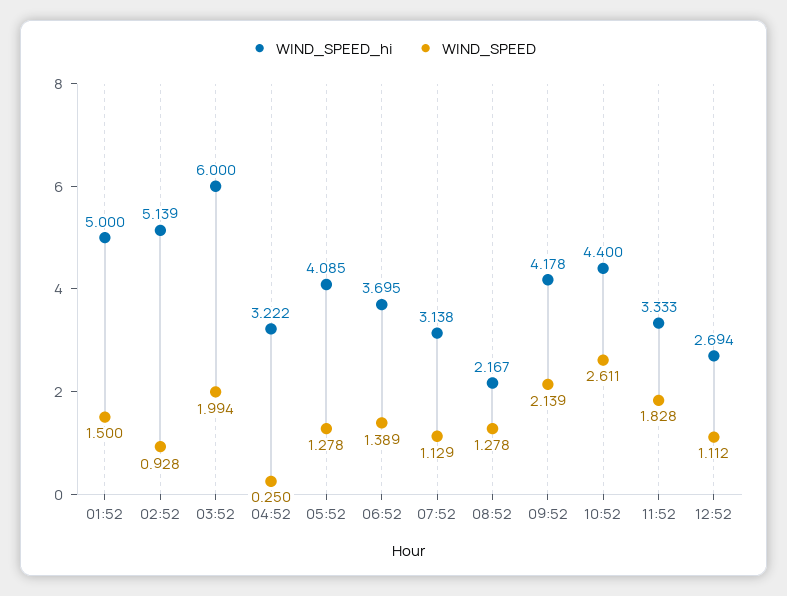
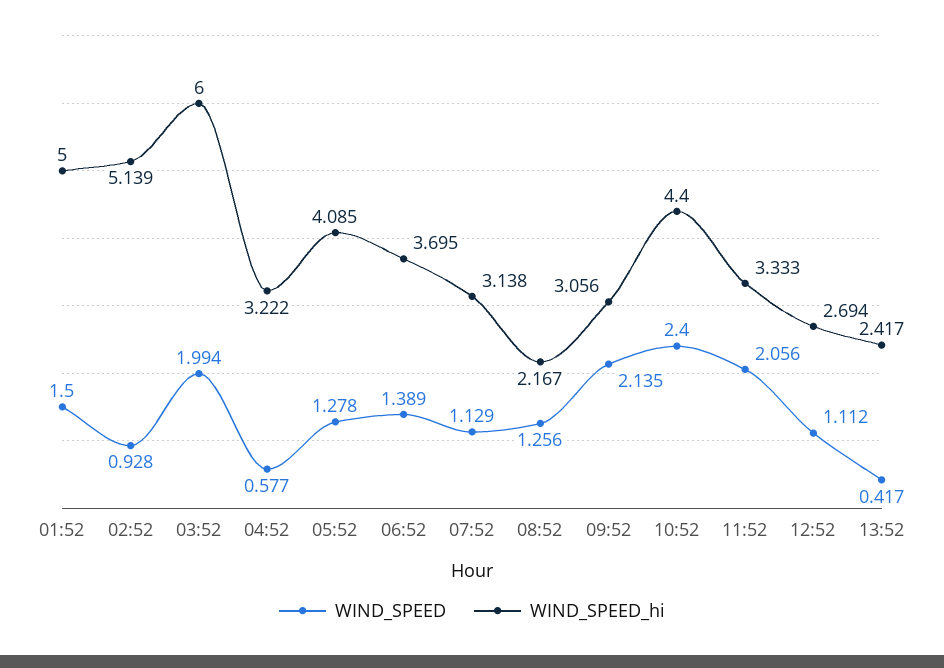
WIND_SPEED, 04:52: 0.25 -> 0.577
WIND_SPEED, 08:52: 1.278 -> 1.256
WIND_SPEED_hi, 09:52: 4.178 -> 3.056
WIND_SPEED, 09:52: 2.139 -> 2.135
WIND_SPEED, 10:52: 2.611 -> 2.4
WIND_SPEED, 11:52: 1.828 -> 2.056
WIND_SPEED, 13:52: none -> 0.417
WIND_SPEED_hi, 13:52: none -> 2.417

